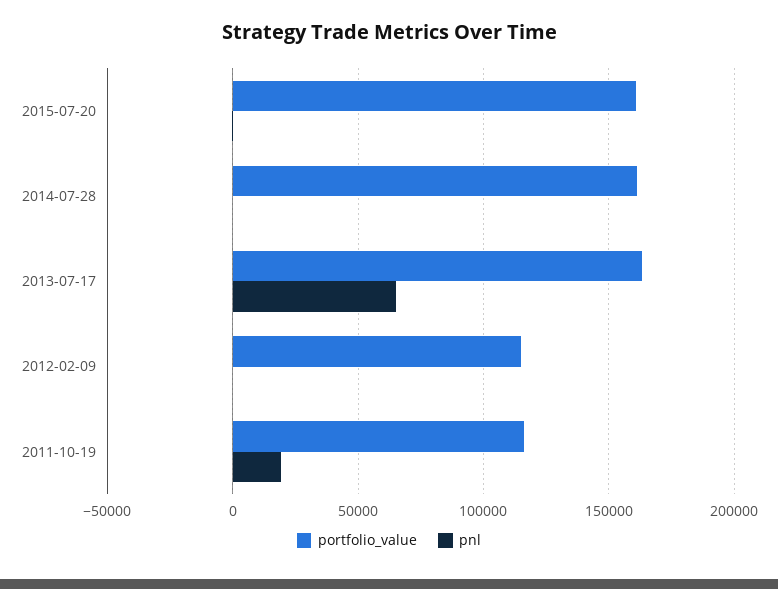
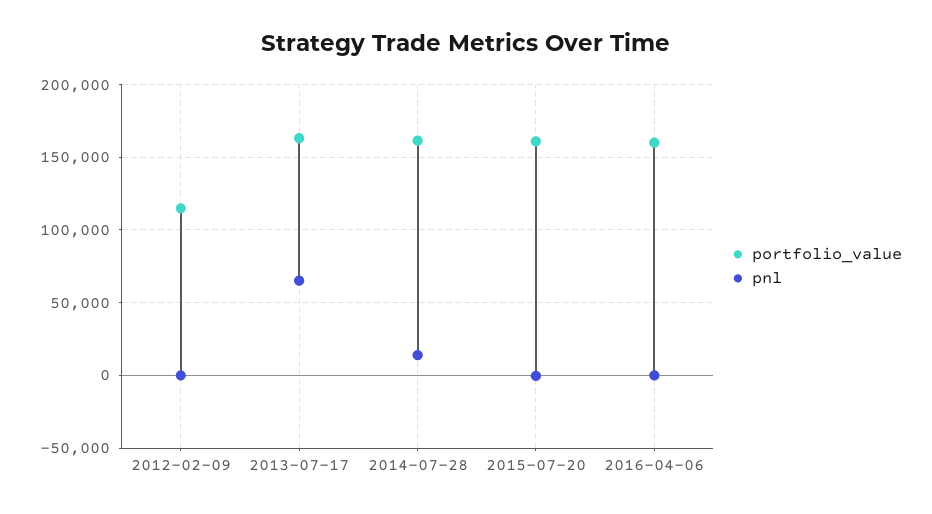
pnl, 2014-07-28: 0 -> 15000
portfolio_value, 2011-10-19: 115000 -> none
pnl, 2011-10-19: 20000 -> none
portfolio_value, 2016-04-06: none -> 160000
pnl, 2016-04-06: none -> 0

